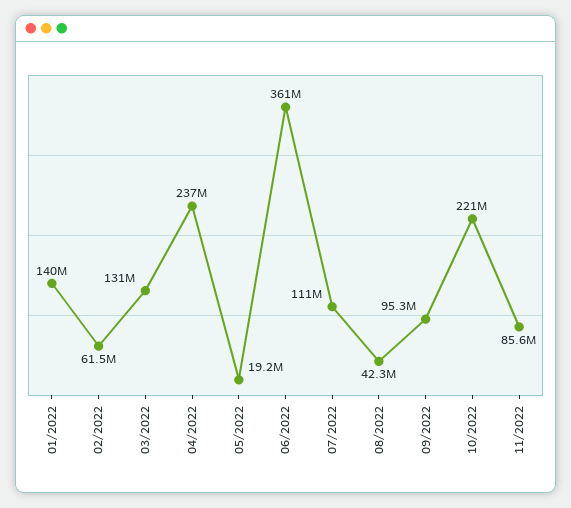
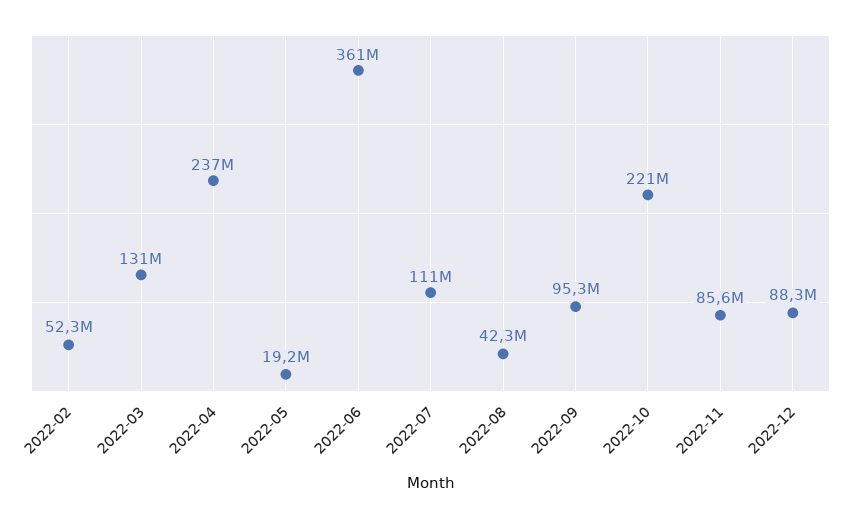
01/2022: 140000000 -> none
02/2022: 61500000 -> 52300000
2022-12: none -> 88300000

